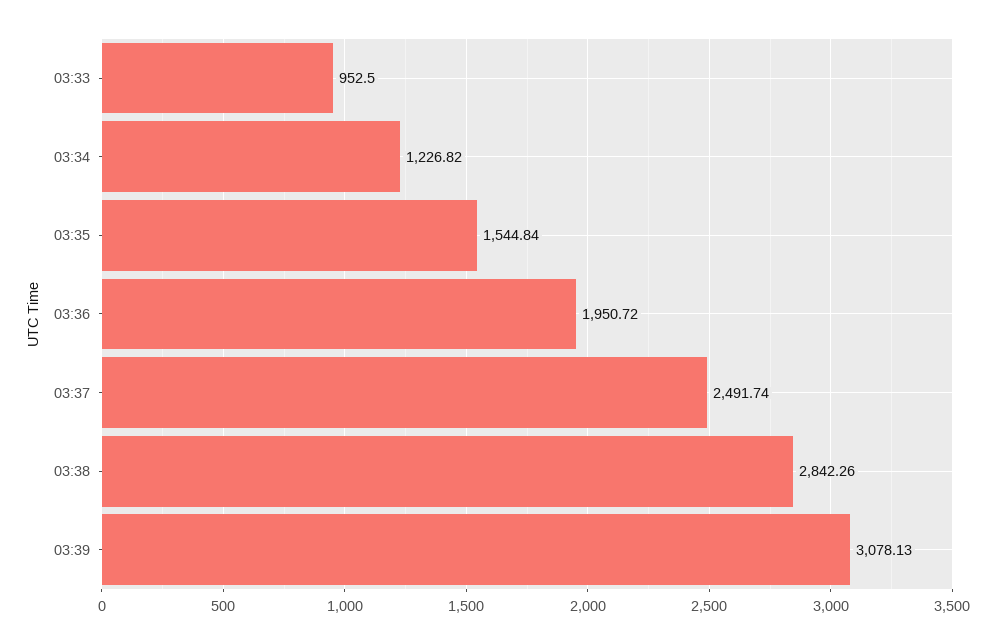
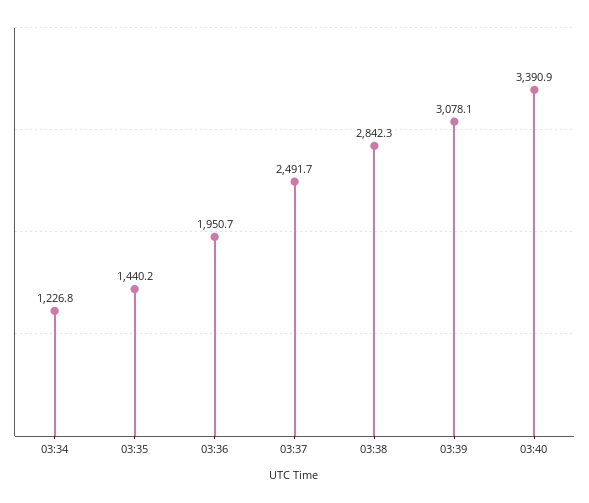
03:33: 952.5 -> none
03:35: 1544.84 -> 1440.2
03:40: none -> 3390.9

